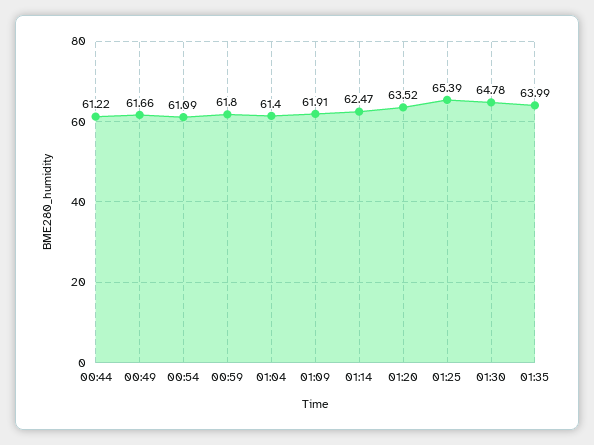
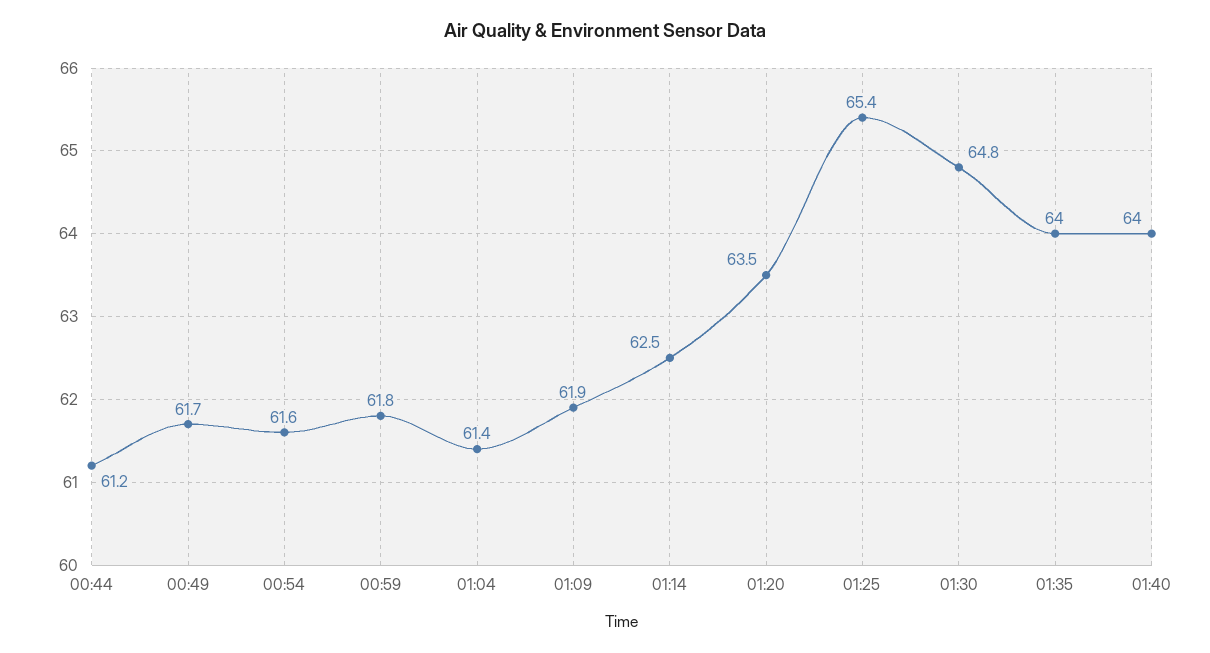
00:54: 61.09 -> 61.6
01:40: none -> 64

